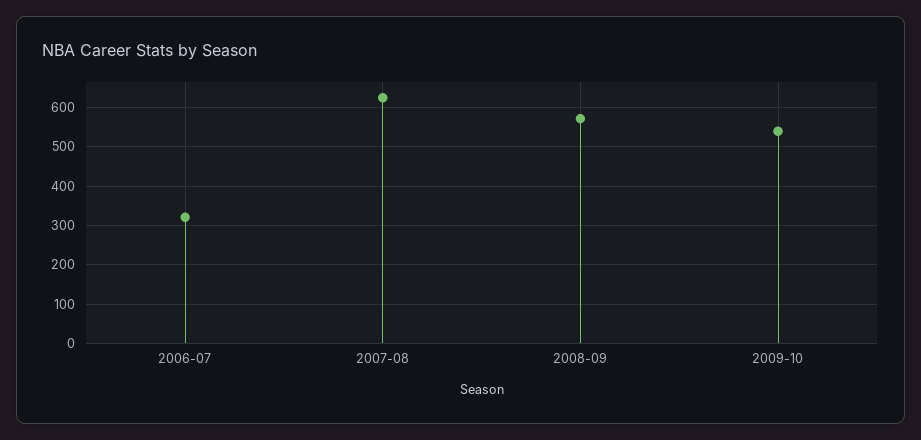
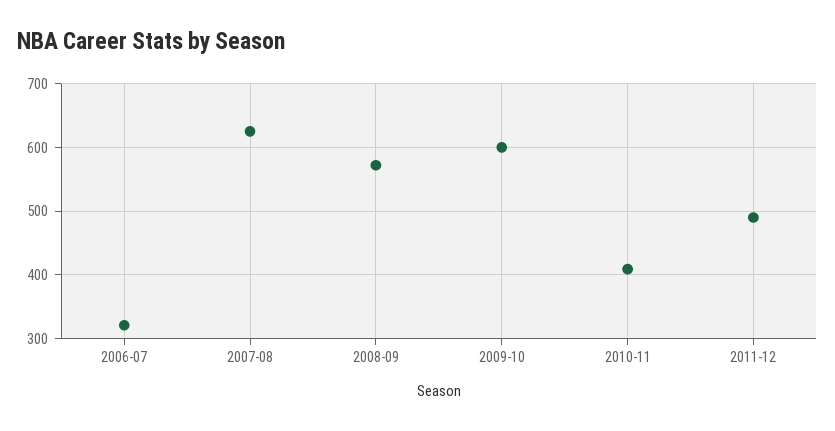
2009-10: 540 -> 600
2010-11: none -> 410
2011-12: none -> 490

